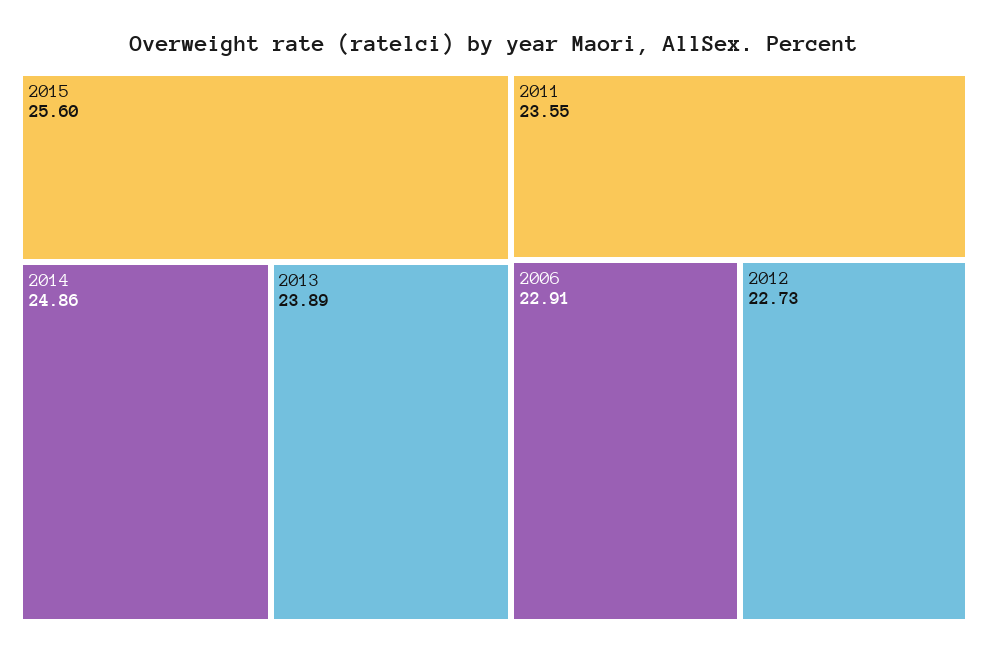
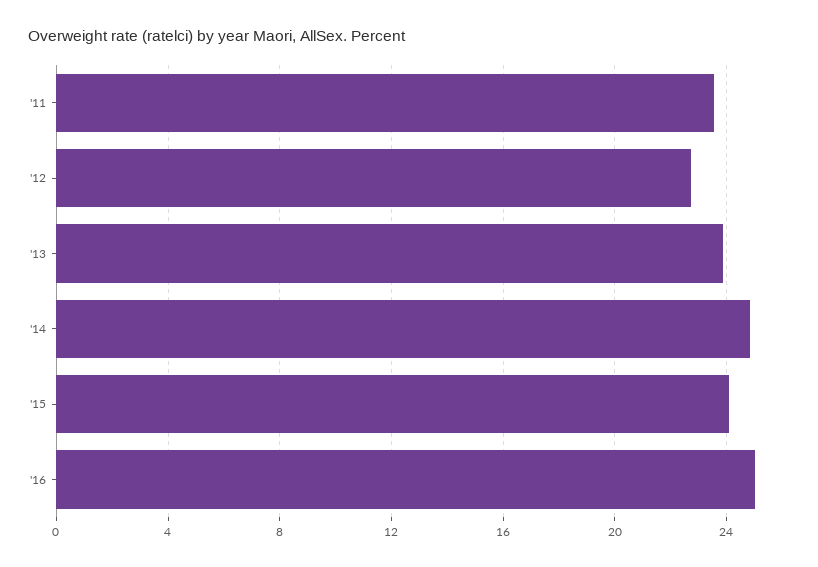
2015: 25.6 -> 24
2006: 22.91 -> none
'16: none -> 25

